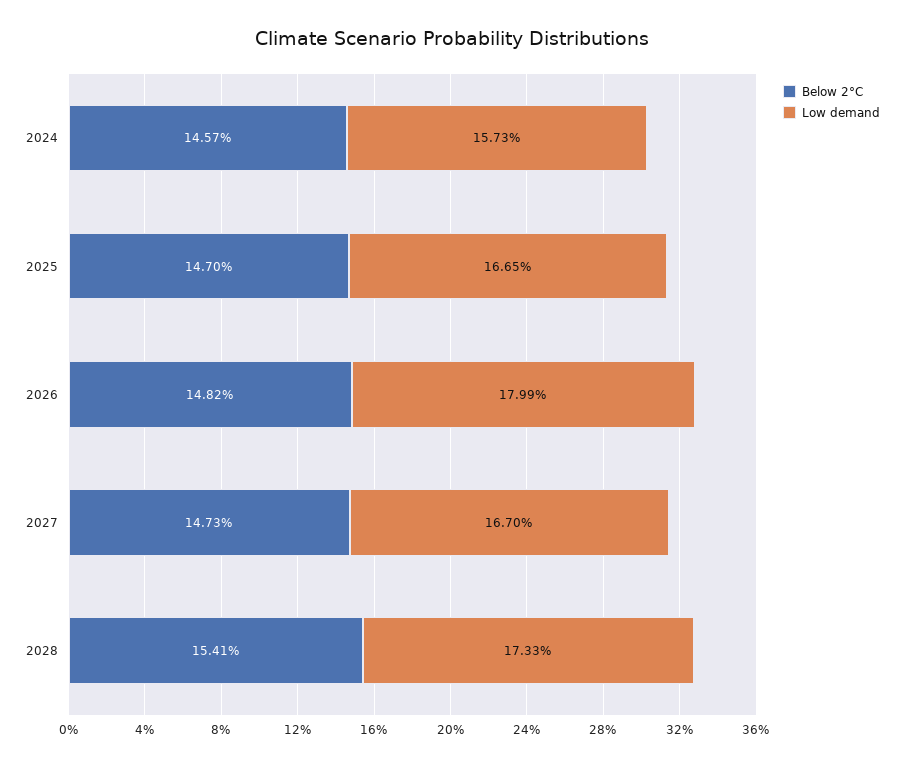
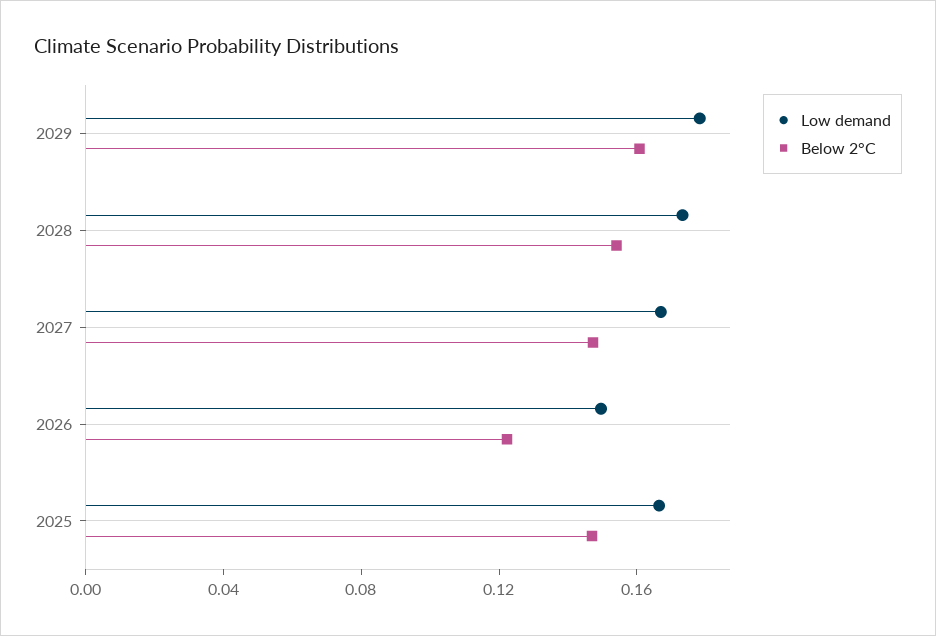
Below 2°C, 2024: 0.1457 -> none
Low demand, 2024: 0.1573 -> none
Below 2°C, 2026: 0.1482 -> 0.12
Low demand, 2026: 0.1799 -> 0.15
Low demand, 2029: none -> 0.18
Below 2°C, 2029: none -> 0.16

